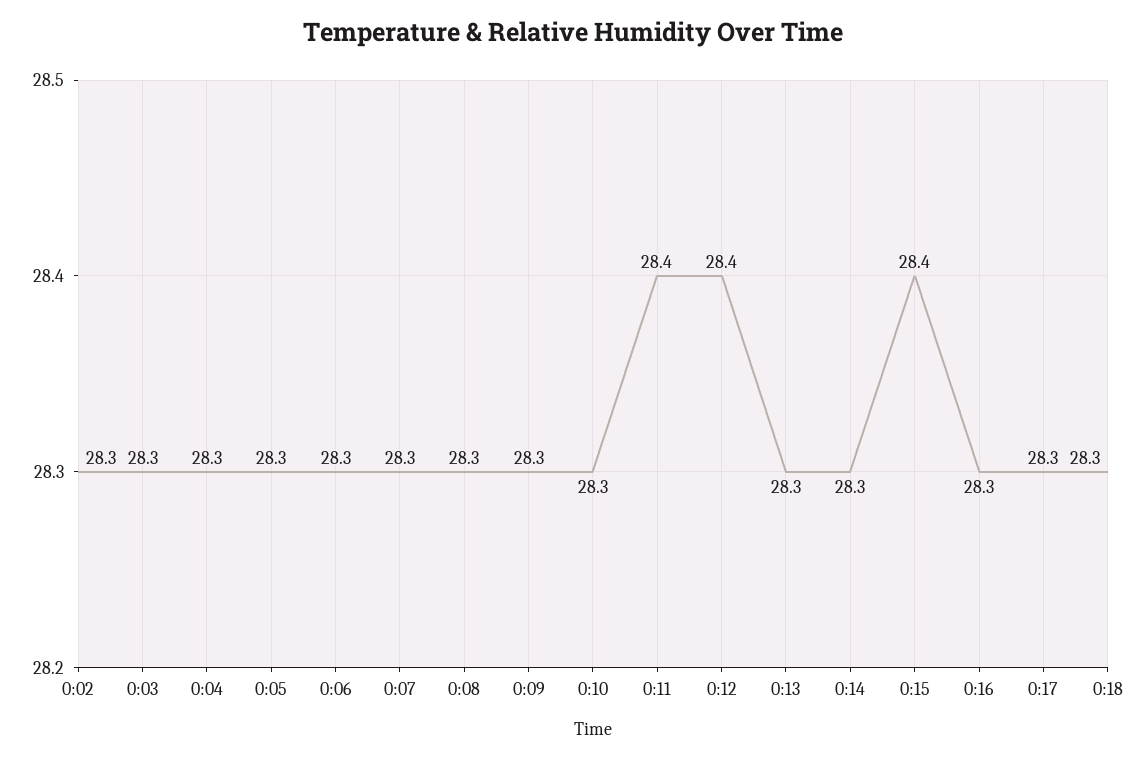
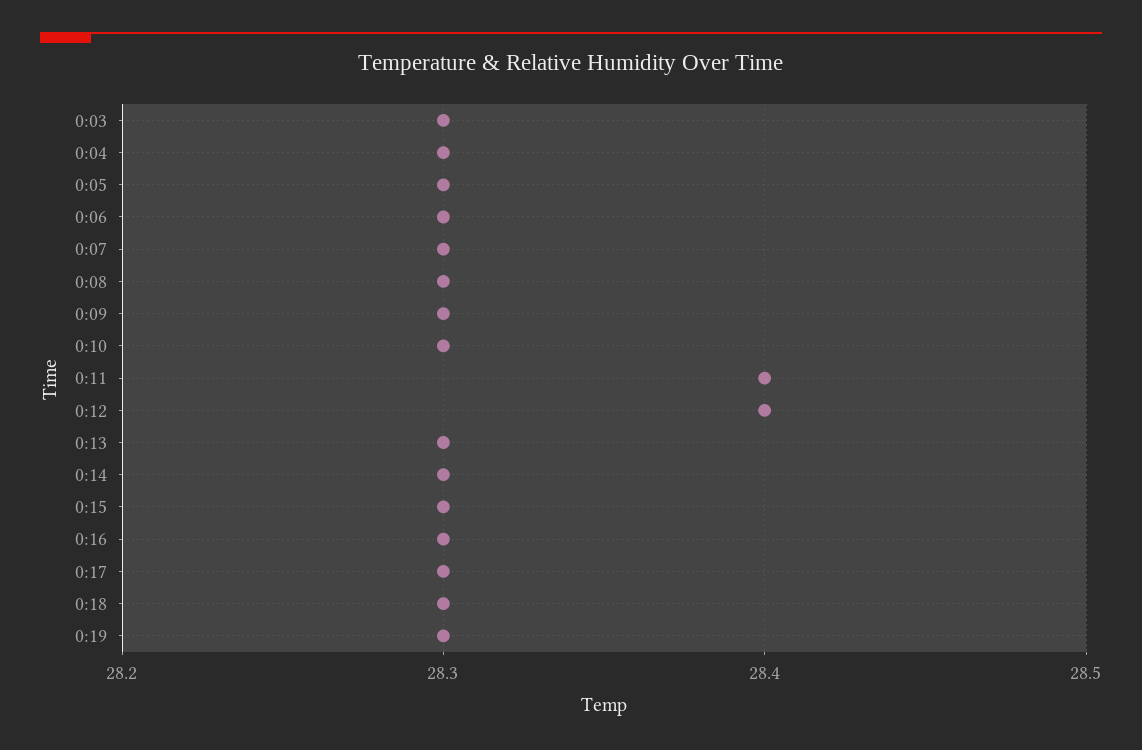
0:02: 28.3 -> none
0:15: 28.4 -> 28.3
0:19: none -> 28.3

